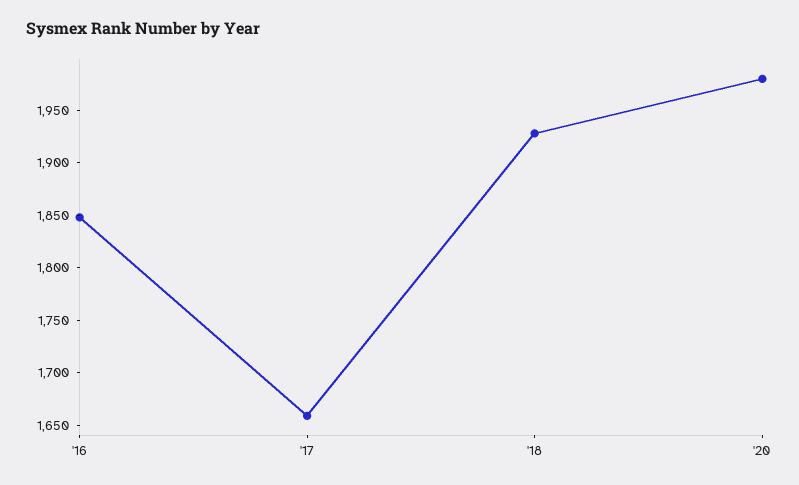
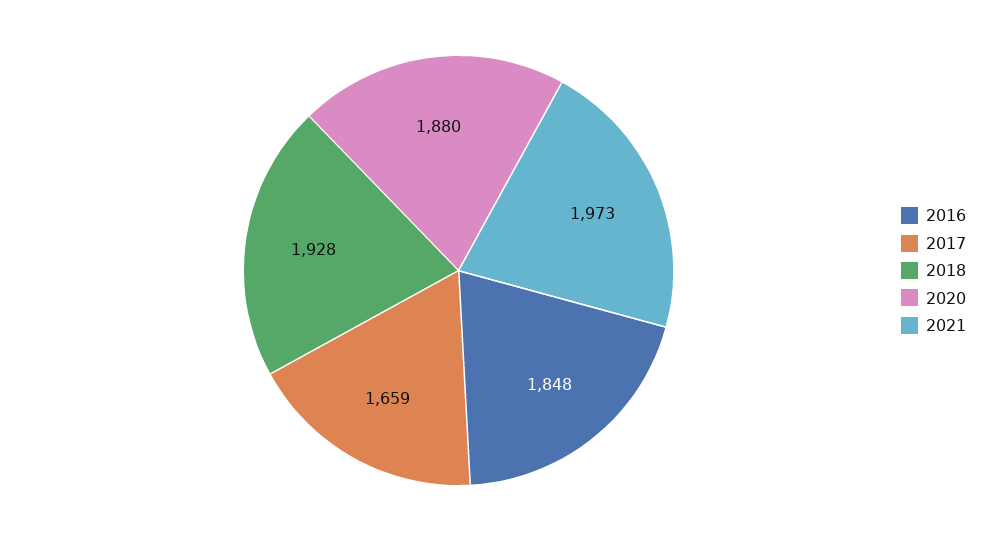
'20: 1980 -> 1880
2021: none -> 1973

